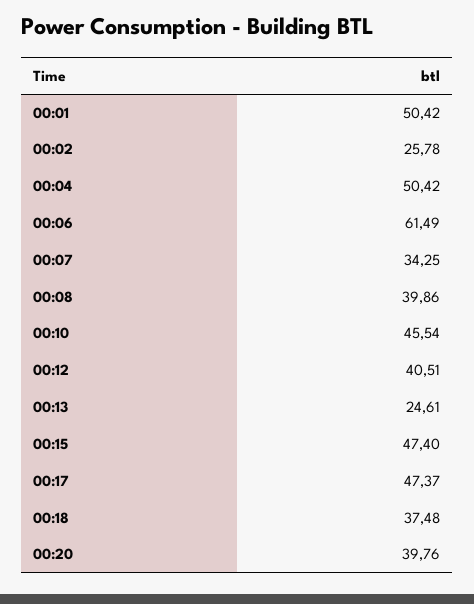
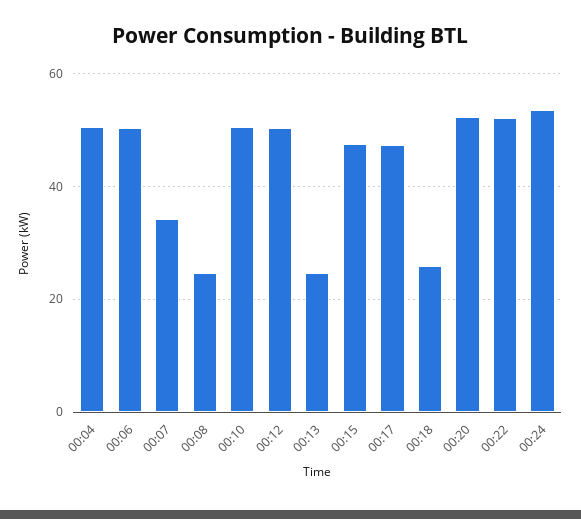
00:01: 50.42 -> none
00:02: 25.78 -> none
00:06: 61.49 -> 50
00:08: 39.86 -> 24
00:10: 45.54 -> 50
00:12: 40.51 -> 50
00:18: 37.48 -> 26
00:20: 39.76 -> 52
00:22: none -> 52
00:24: none -> 54

